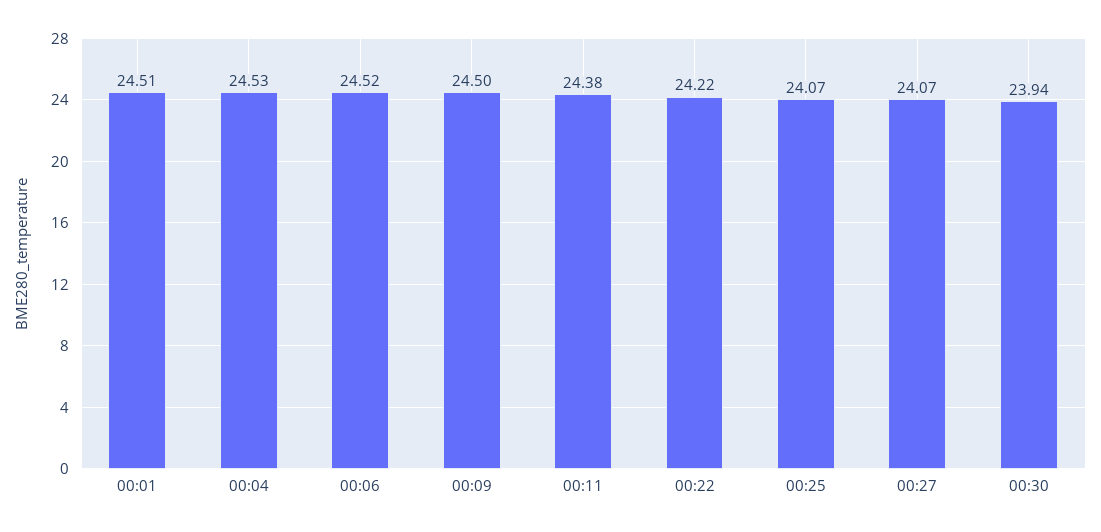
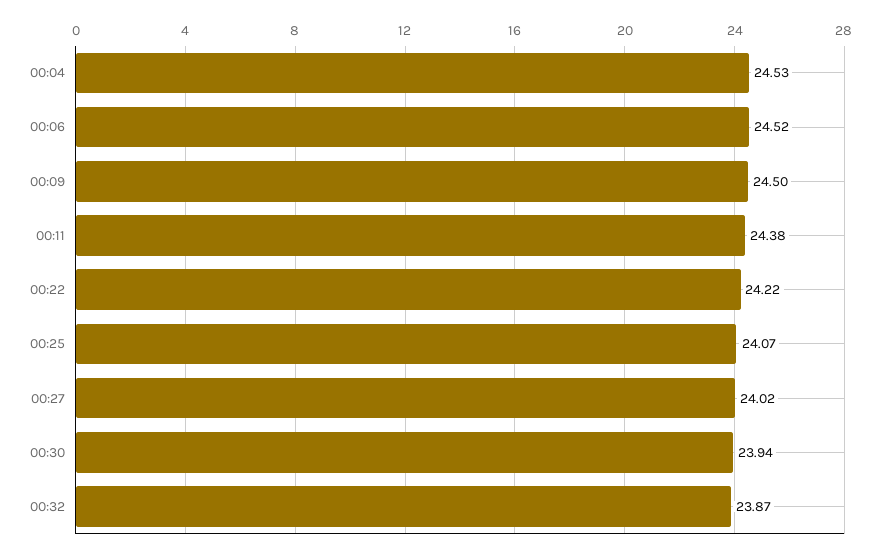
00:01: 24.51 -> none
00:27: 24.07 -> 24.02
00:32: none -> 23.87

